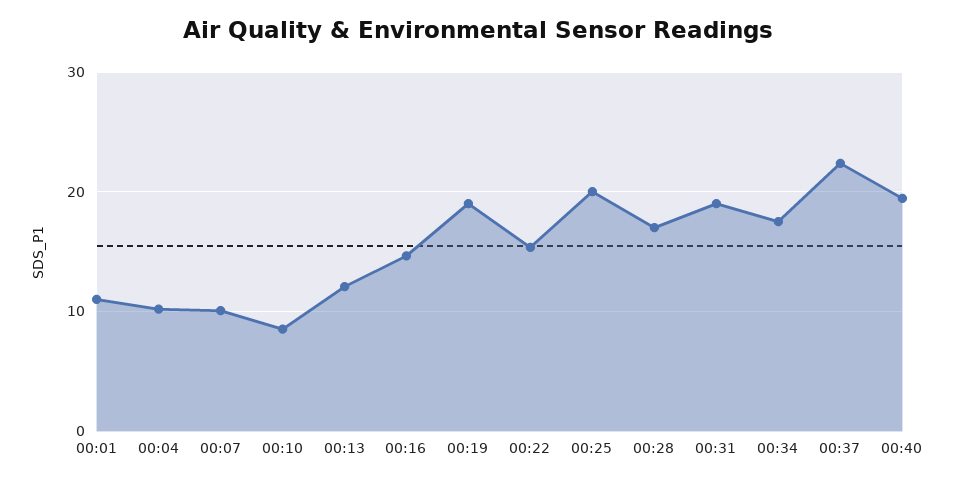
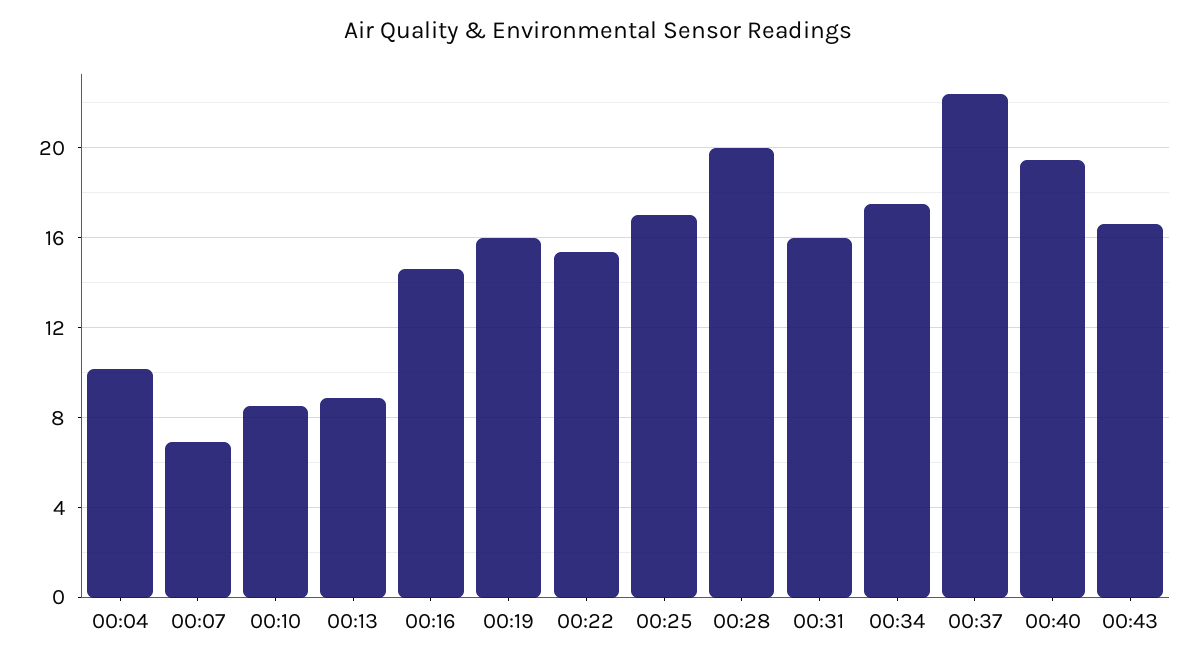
00:01: 11 -> none
00:07: 10 -> 7
00:13: 12 -> 9
00:19: 19 -> 16
00:25: 20 -> 17
00:28: 17 -> 20
00:31: 19 -> 16
00:43: none -> 16.5

